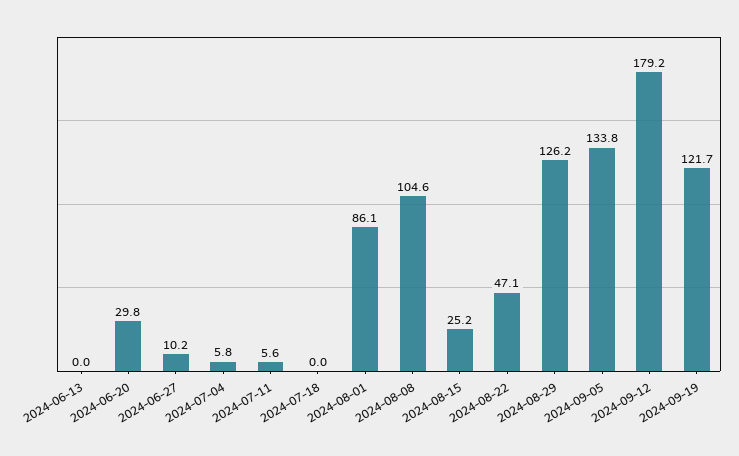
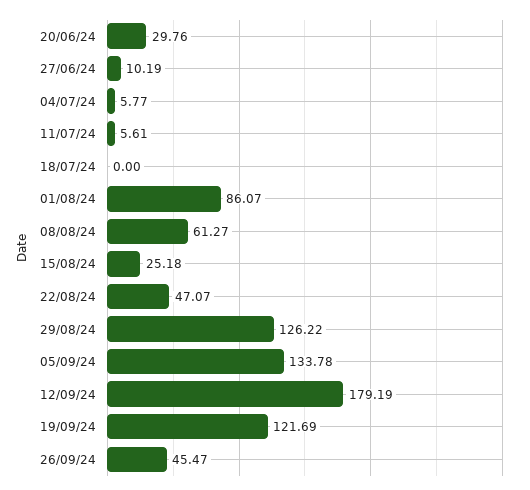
2024-06-13: 0 -> none
2024-08-08: 104.6 -> 61.27
26/09/24: none -> 45.47

